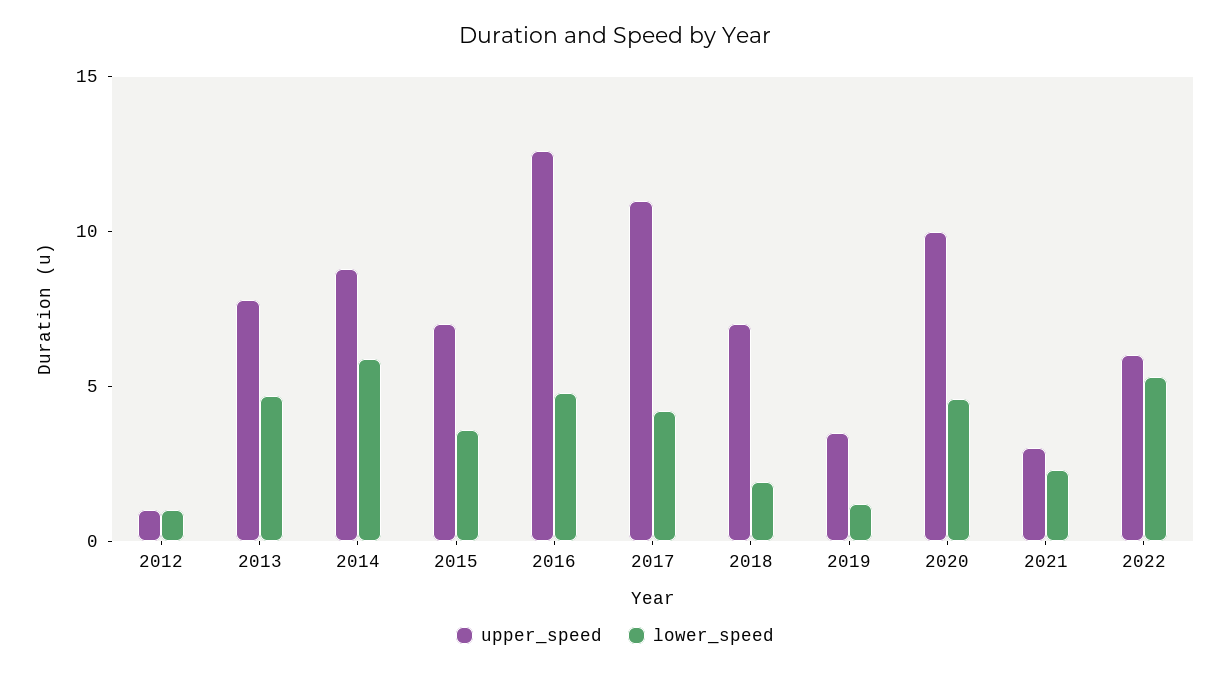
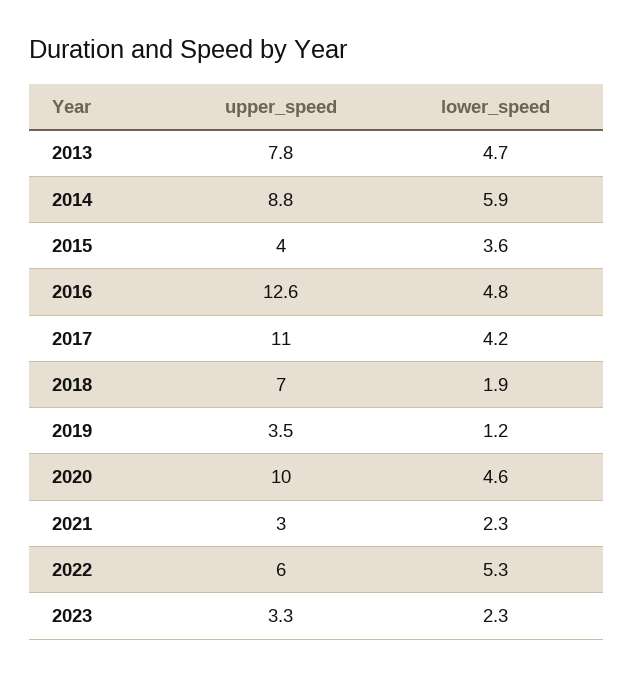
upper_speed, 2012: 1 -> none
lower_speed, 2012: 1 -> none
upper_speed, 2015: 7 -> 4
upper_speed, 2023: none -> 3.3
lower_speed, 2023: none -> 2.3

